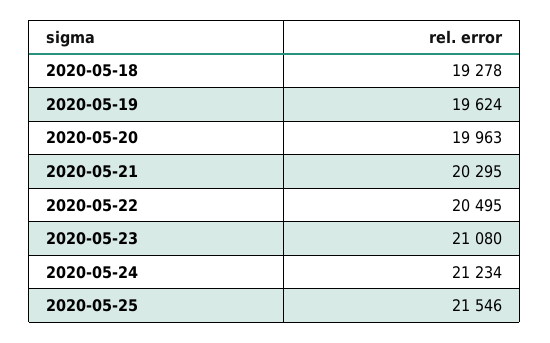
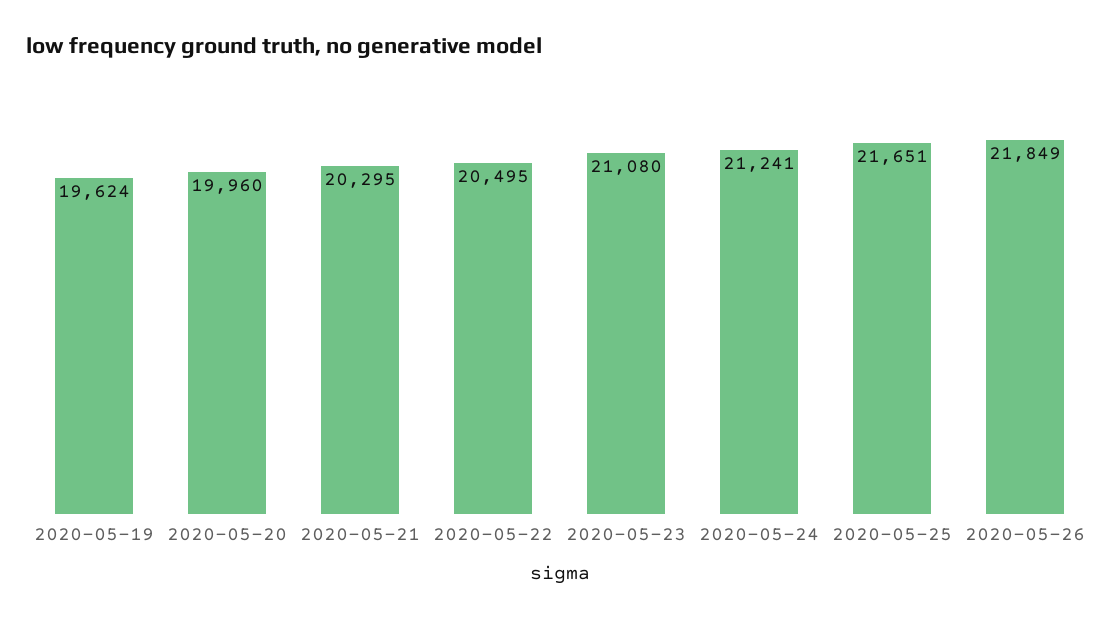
2020-05-18: 19278 -> none
2020-05-20: 19963 -> 19960
2020-05-24: 21234 -> 21241
2020-05-25: 21546 -> 21651
2020-05-26: none -> 21849

